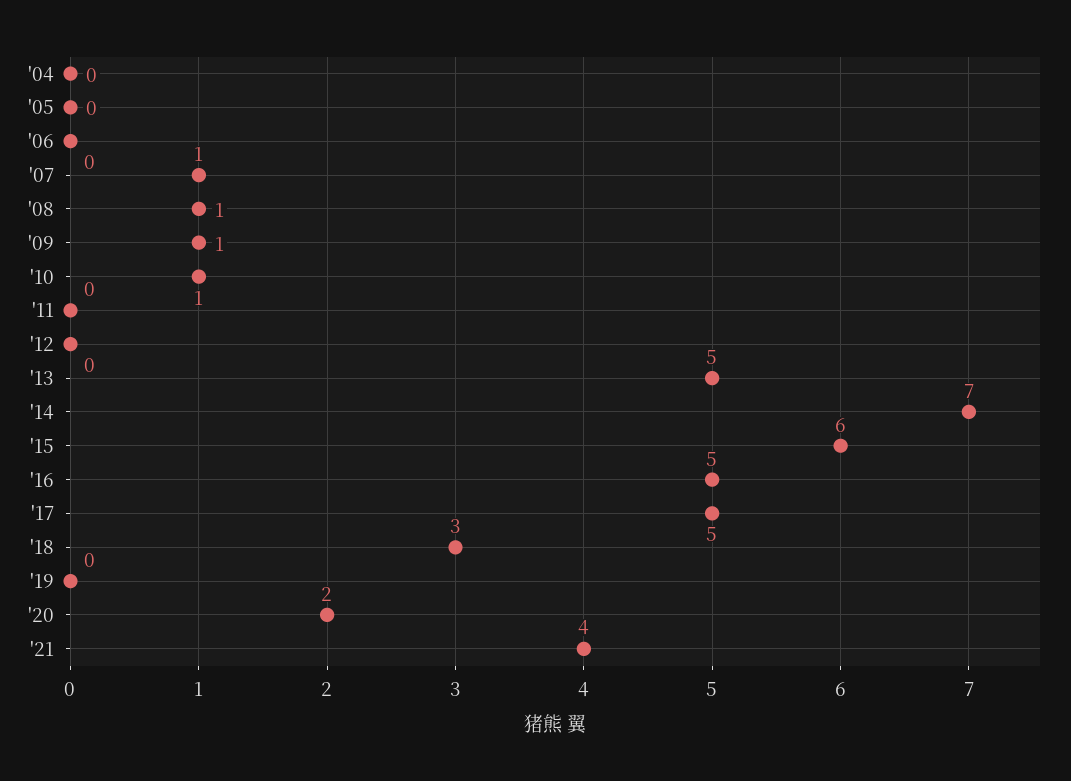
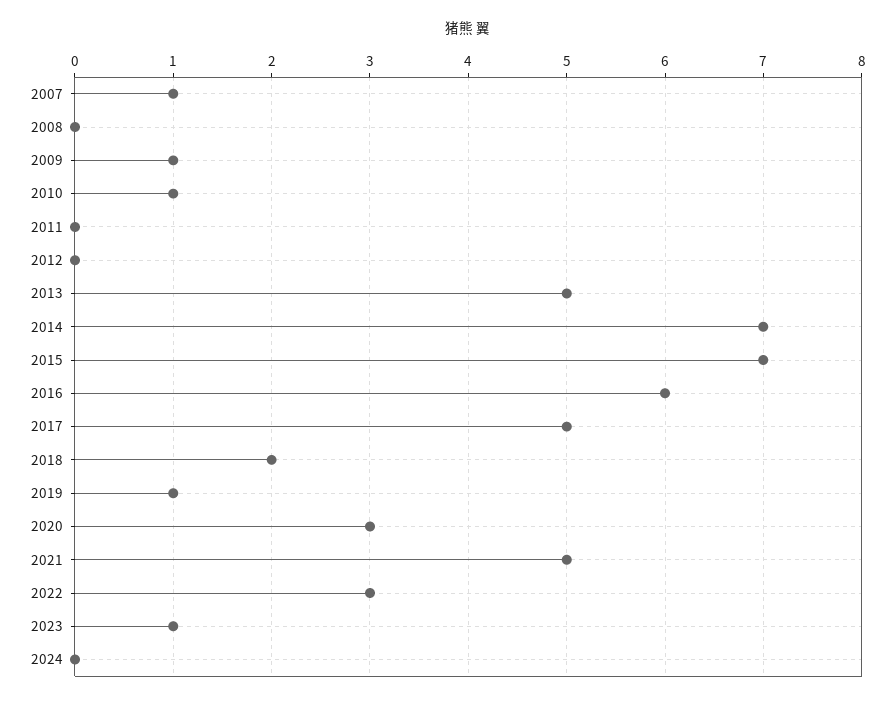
'04: 0 -> none
'05: 0 -> none
'06: 0 -> none
'08: 1 -> 0
'15: 6 -> 7
'16: 5 -> 6
'18: 3 -> 2
'19: 0 -> 1
'20: 2 -> 3
'21: 4 -> 5
2022: none -> 3
2023: none -> 1
2024: none -> 0

